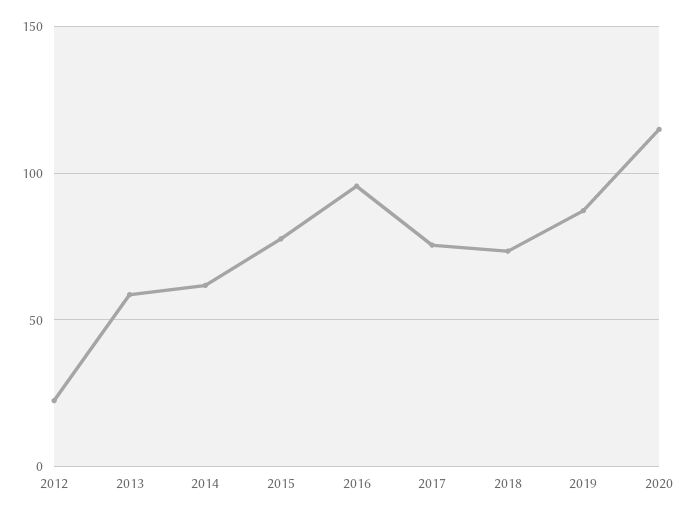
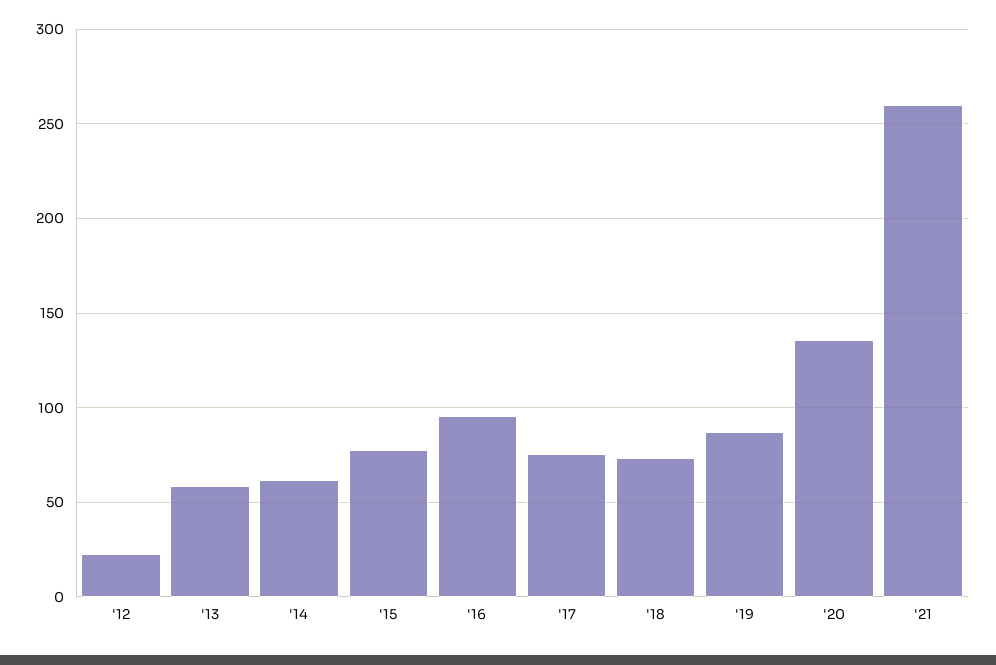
2020: 115 -> 135
'21: none -> 260

